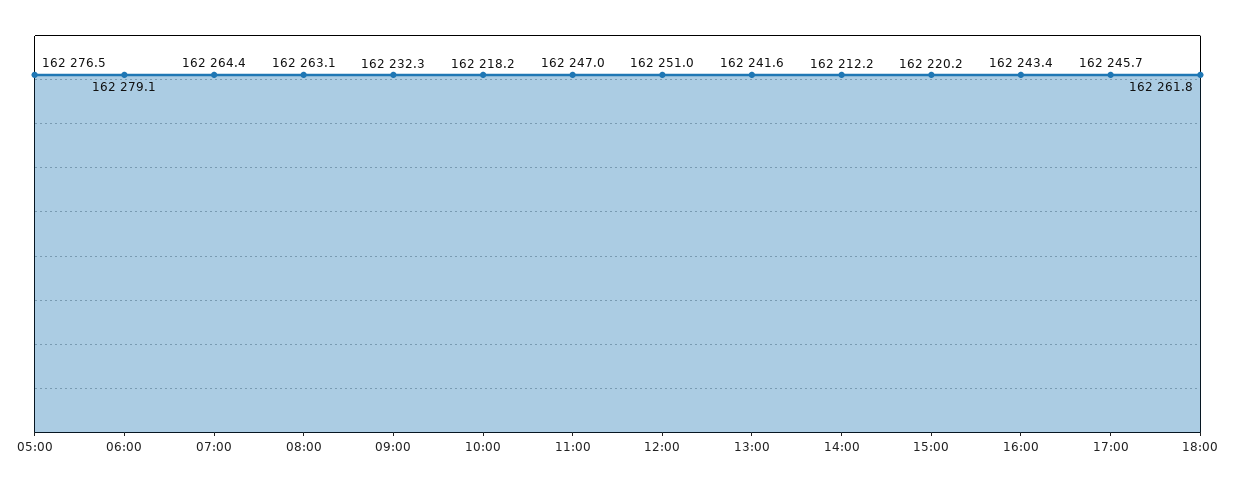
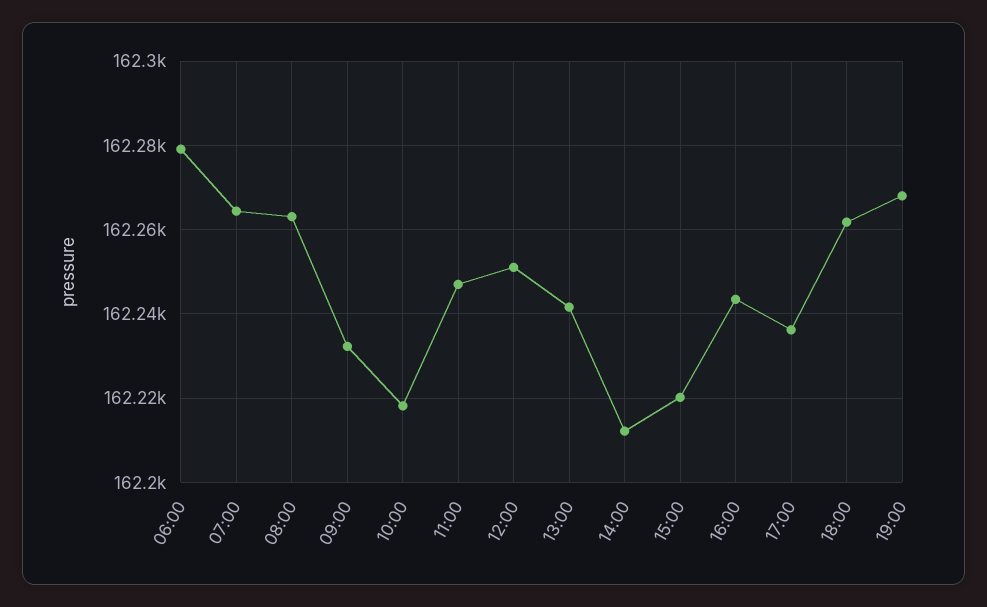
05:00: 162276.5 -> none
17:00: 162245.7 -> 162236
19:00: none -> 162268

